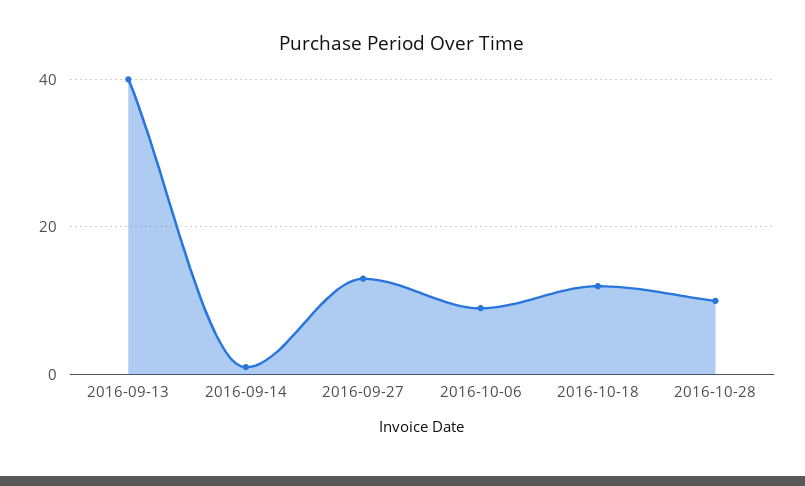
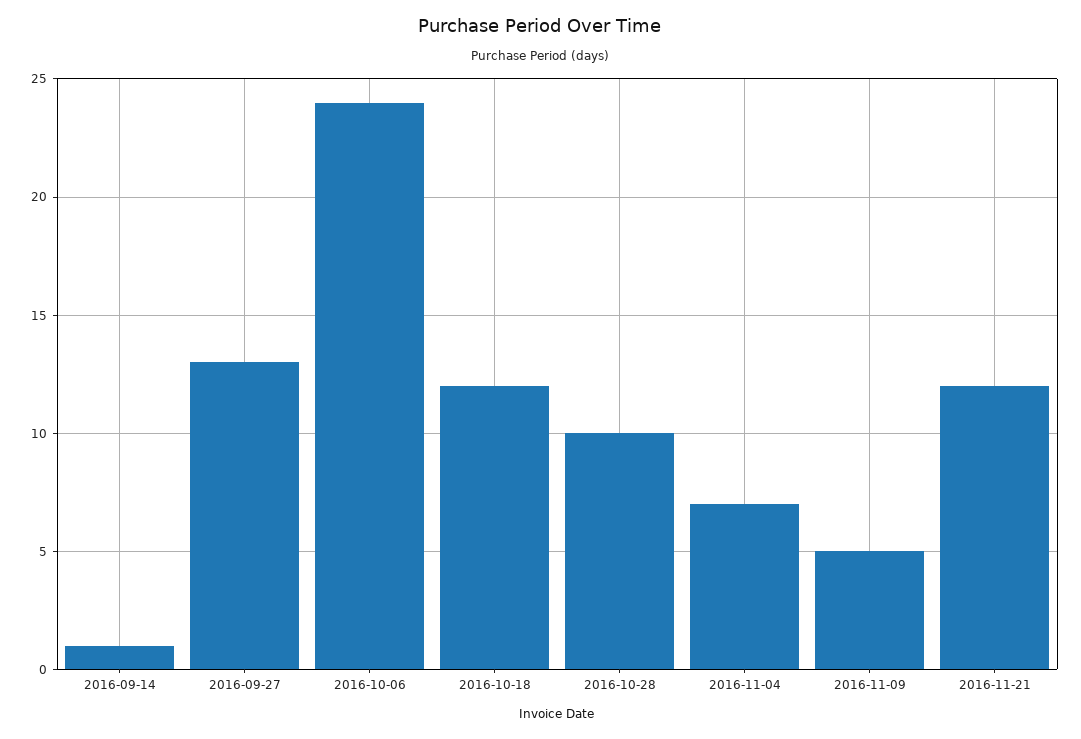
2016-09-13: 40 -> none
2016-10-06: 10 -> 24
2016-11-04: none -> 7
2016-11-09: none -> 5
2016-11-21: none -> 12

